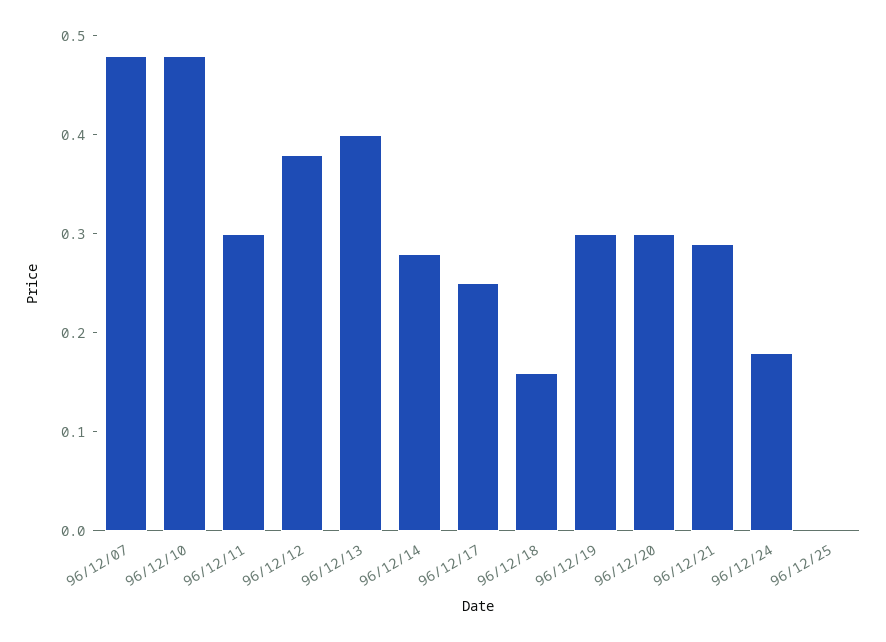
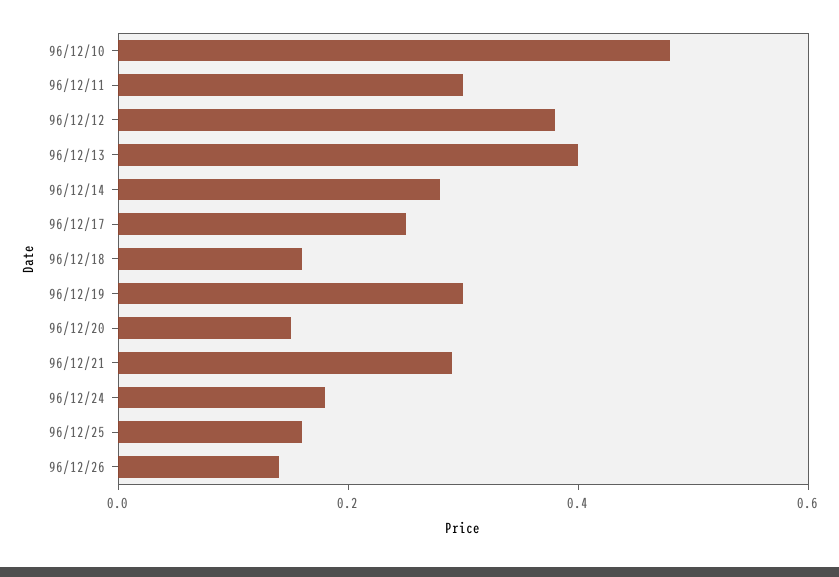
96/12/07: 0.48 -> none
96/12/20: 0.3 -> 0.15
96/12/25: 0 -> 0.15
96/12/26: none -> 0.15

